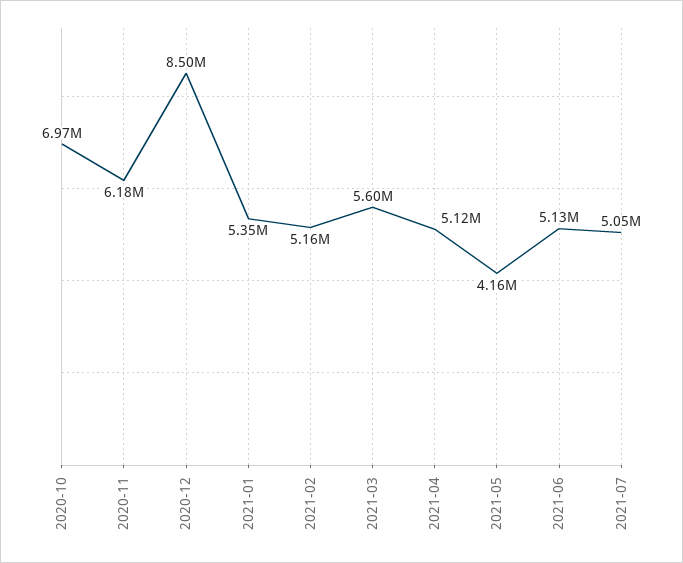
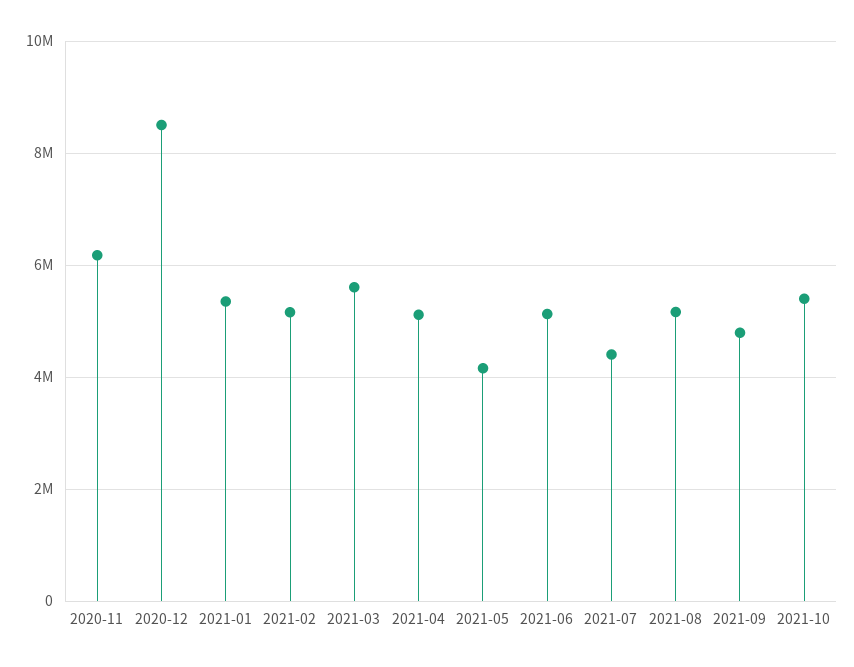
2020-10: 6970000 -> none
2021-07: 5050000 -> 4400000
2021-08: none -> 5200000
2021-09: none -> 4800000
2021-10: none -> 5400000

